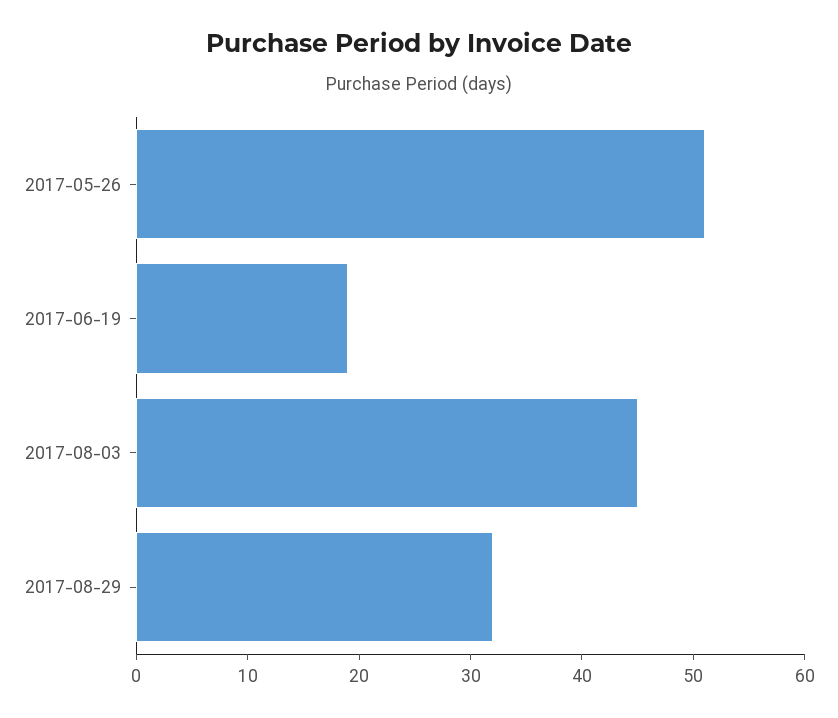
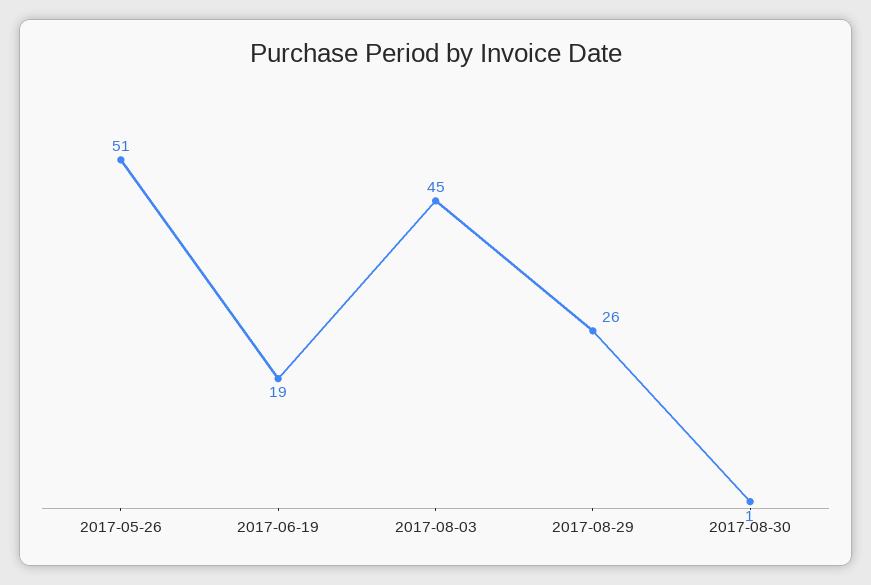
2017-08-29: 32 -> 26
2017-08-30: none -> 1

